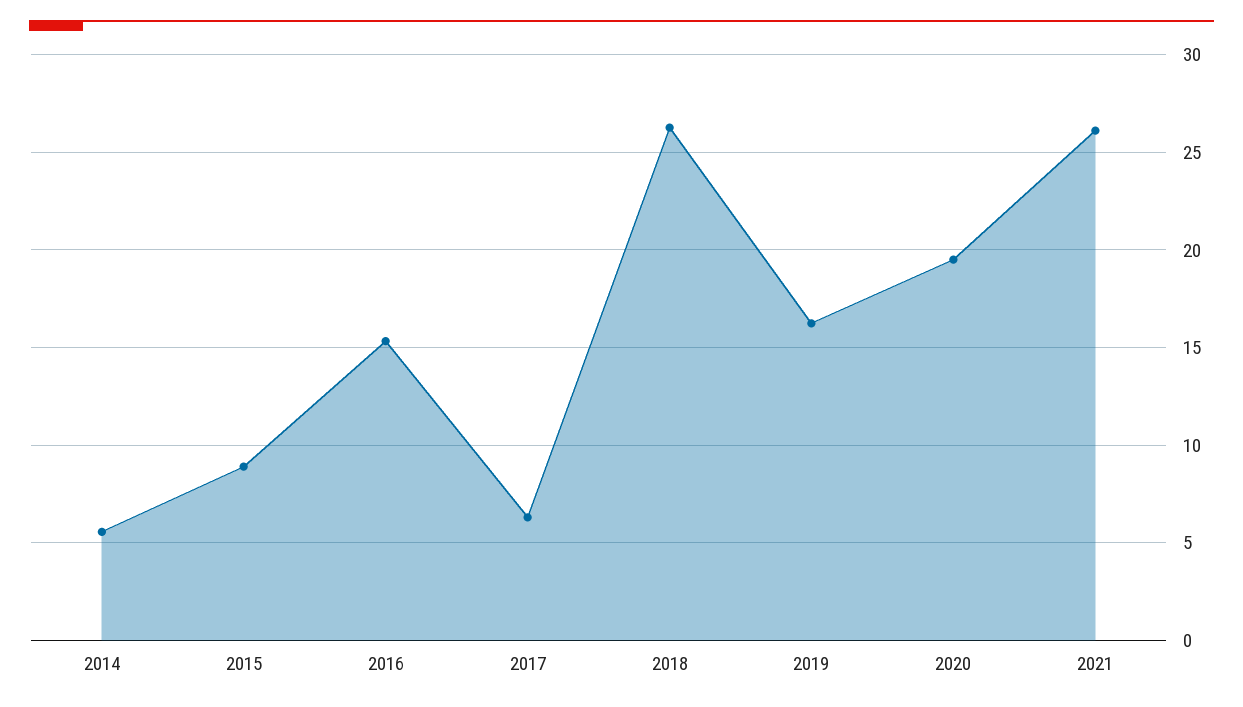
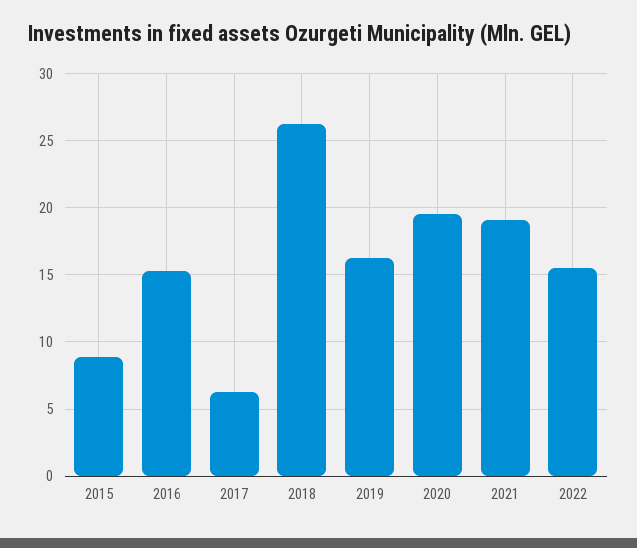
2014: 5.5 -> none
2021: 26 -> 19
2022: none -> 15.5

